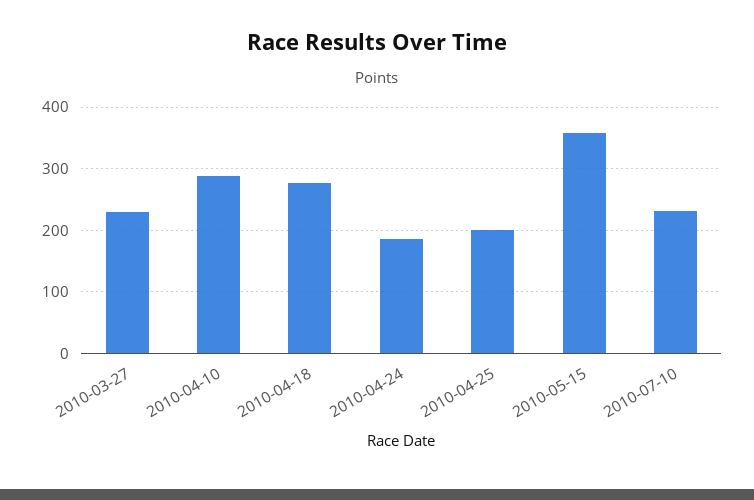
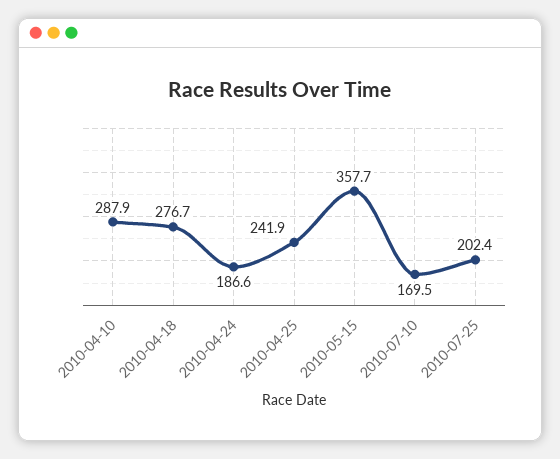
2010-03-27: 230 -> none
2010-04-25: 200 -> 241.9
2010-07-10: 230 -> 169.5
2010-07-25: none -> 202.4

